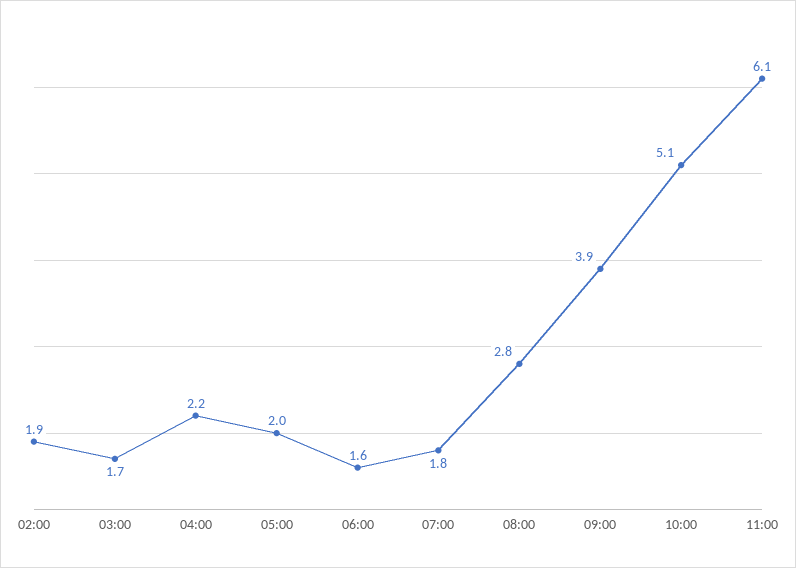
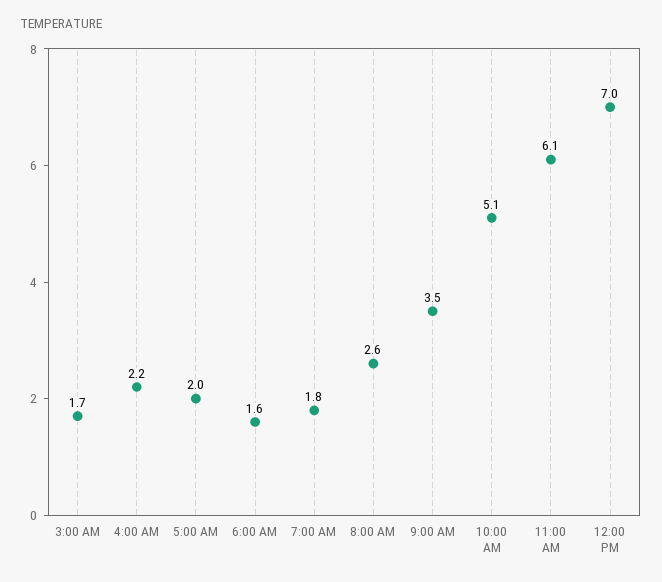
02:00: 1.9 -> none
08:00: 2.8 -> 2.6
09:00: 3.9 -> 3.5
12:00 PM: none -> 7

